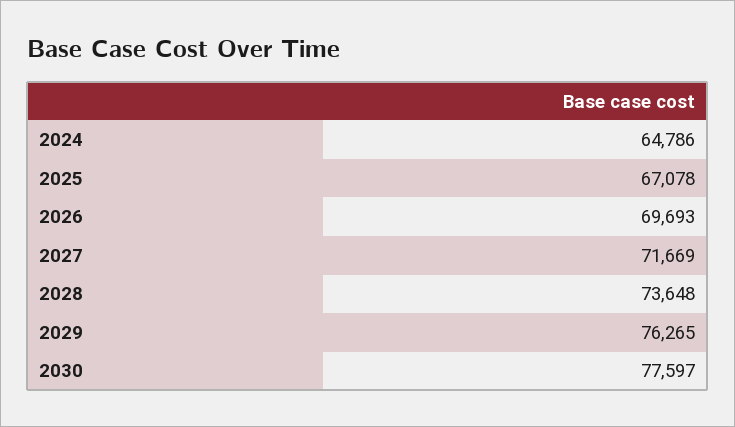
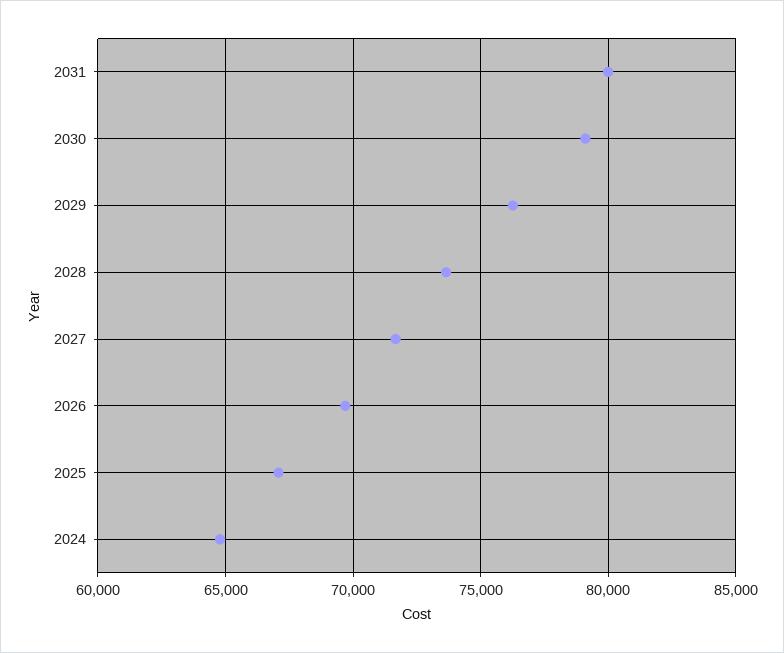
2030: 77597 -> 79000
2031: none -> 80000

